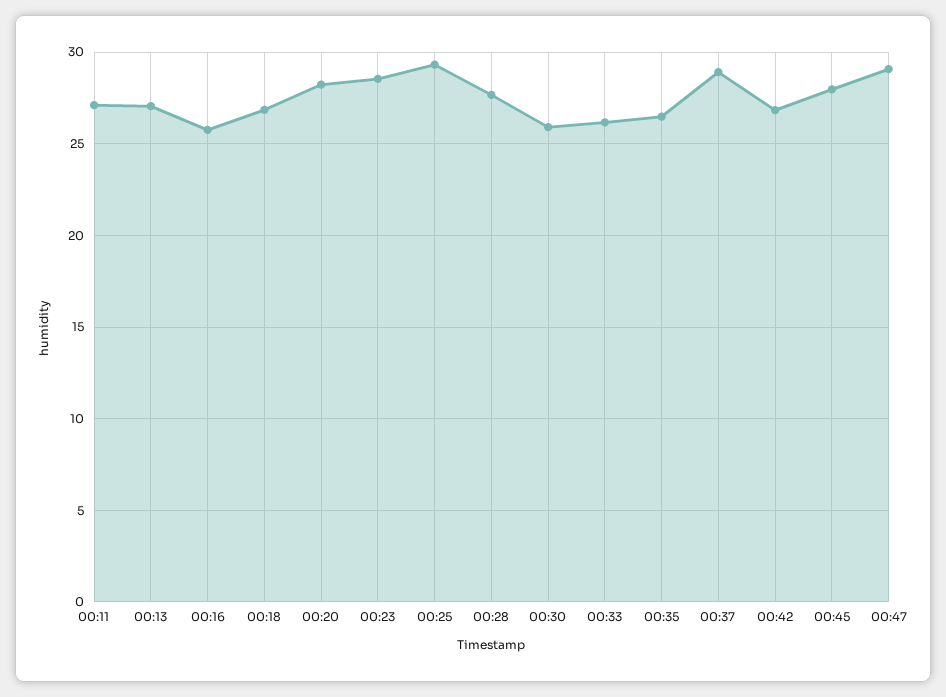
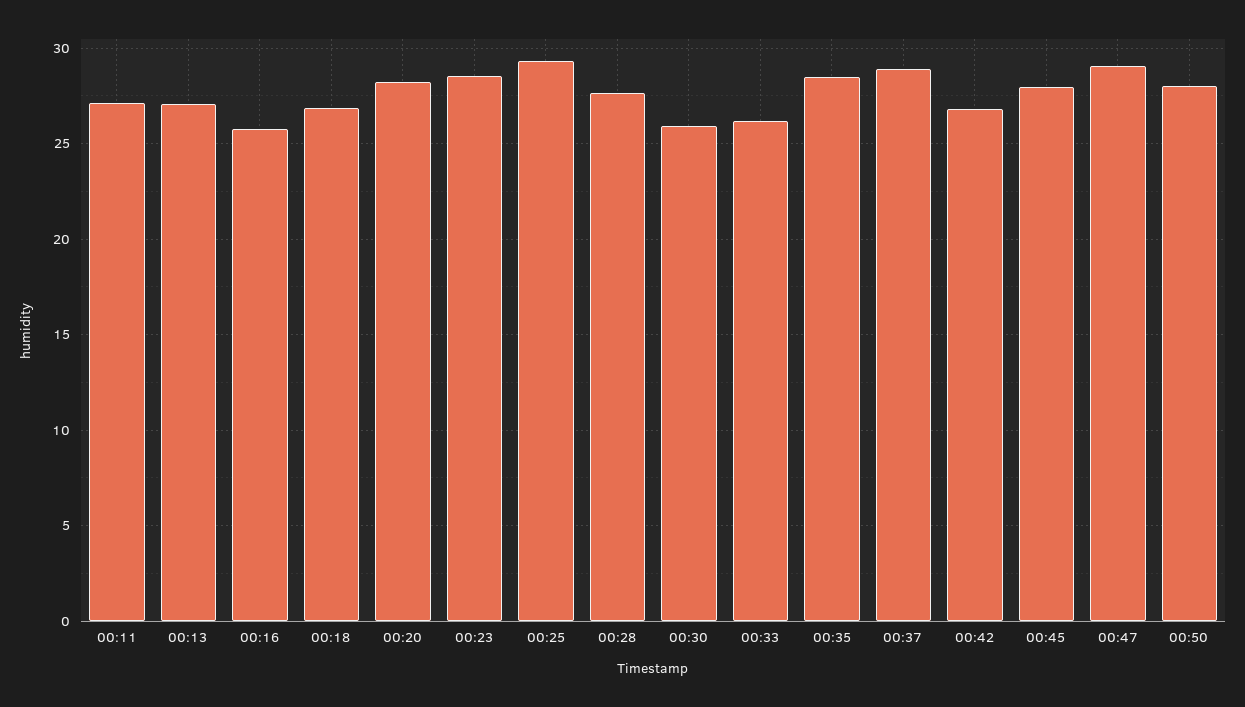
00:35: 26.5 -> 28.5
00:50: none -> 28

